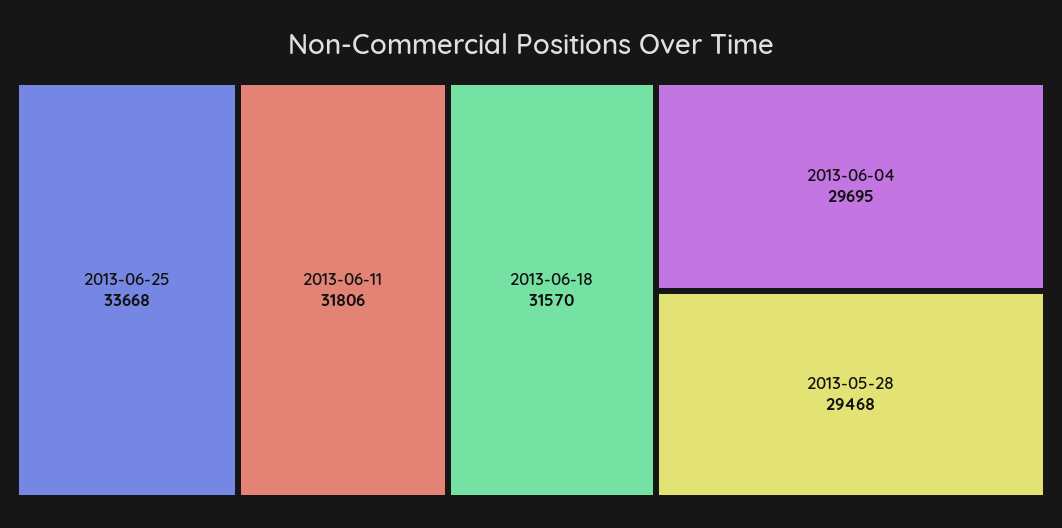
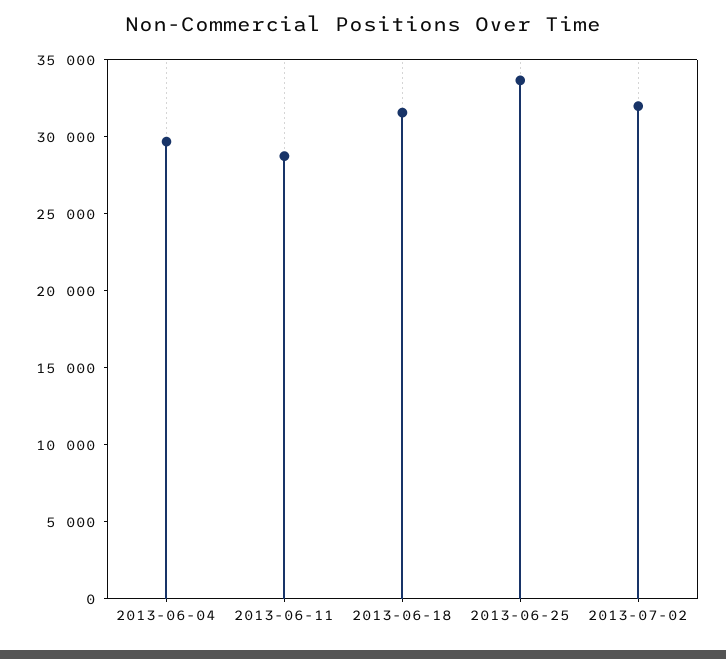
2013-06-11: 31806 -> 29000
2013-05-28: 29468 -> none
2013-07-02: none -> 32000

